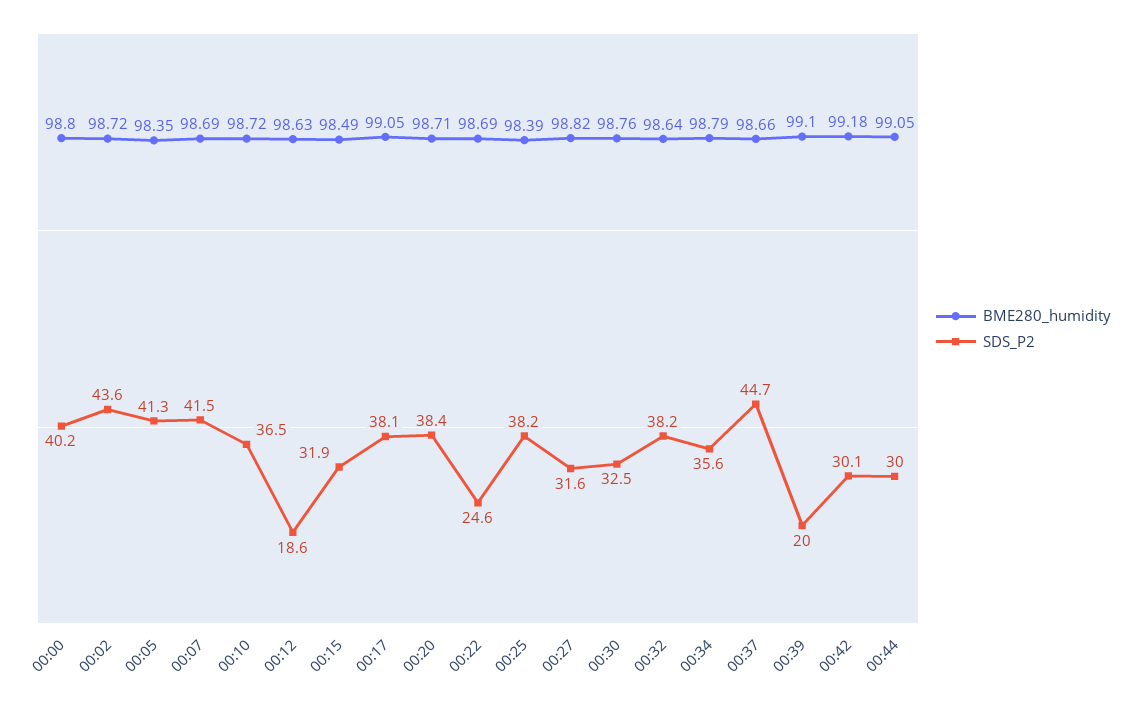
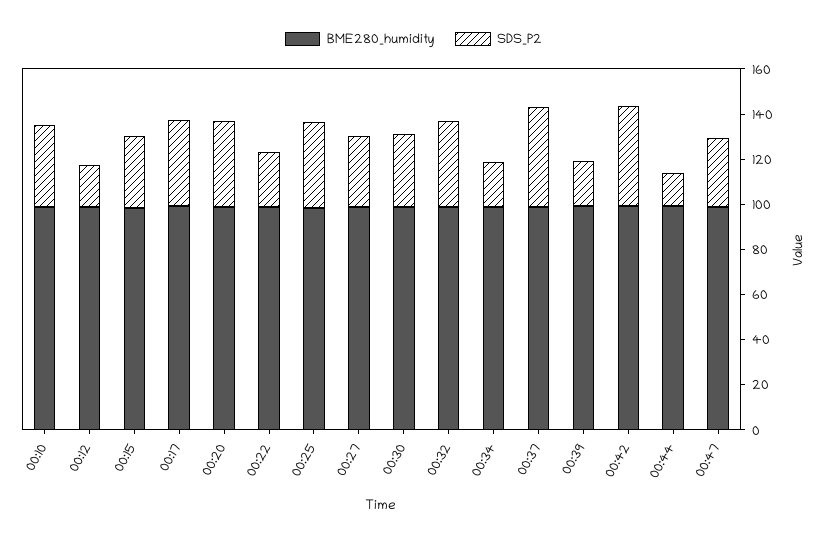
BME280_humidity, 00:00: 98.8 -> none
SDS_P2, 00:00: 40.2 -> none
BME280_humidity, 00:02: 98.72 -> none
SDS_P2, 00:02: 43.6 -> none
BME280_humidity, 00:05: 98.35 -> none
SDS_P2, 00:05: 41.3 -> none
BME280_humidity, 00:07: 98.69 -> none
SDS_P2, 00:07: 41.5 -> none
SDS_P2, 00:34: 35.6 -> 20
SDS_P2, 00:42: 30.1 -> 45
SDS_P2, 00:44: 30 -> 15
BME280_humidity, 00:47: none -> 100
SDS_P2, 00:47: none -> 30

